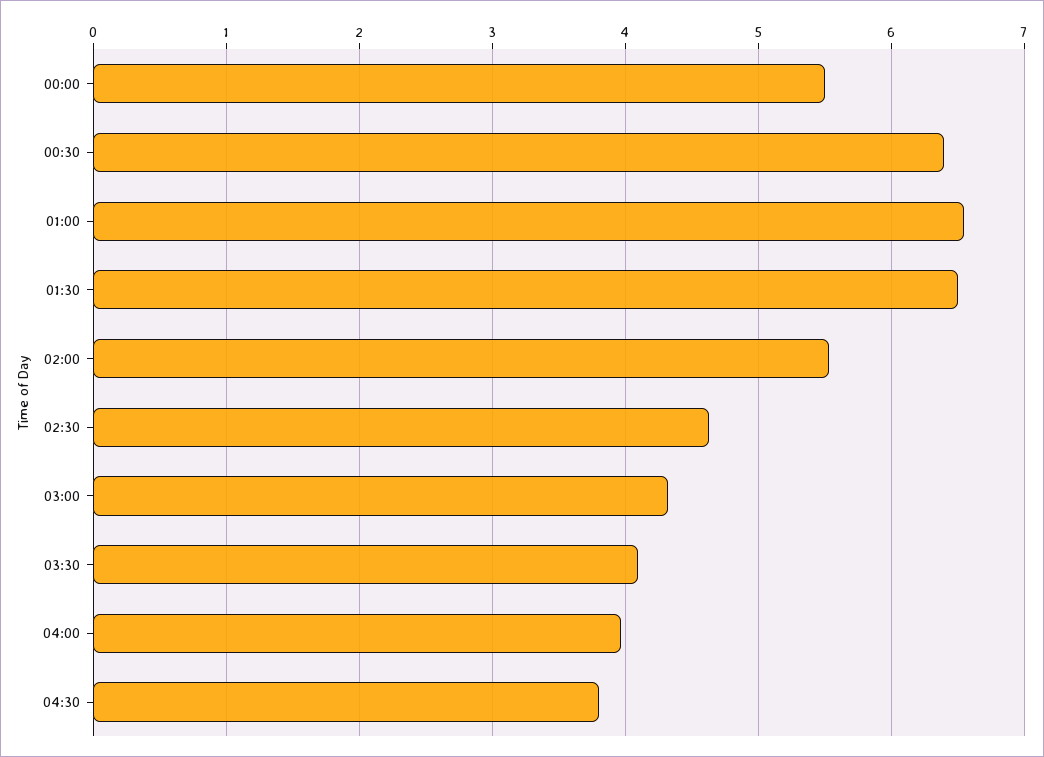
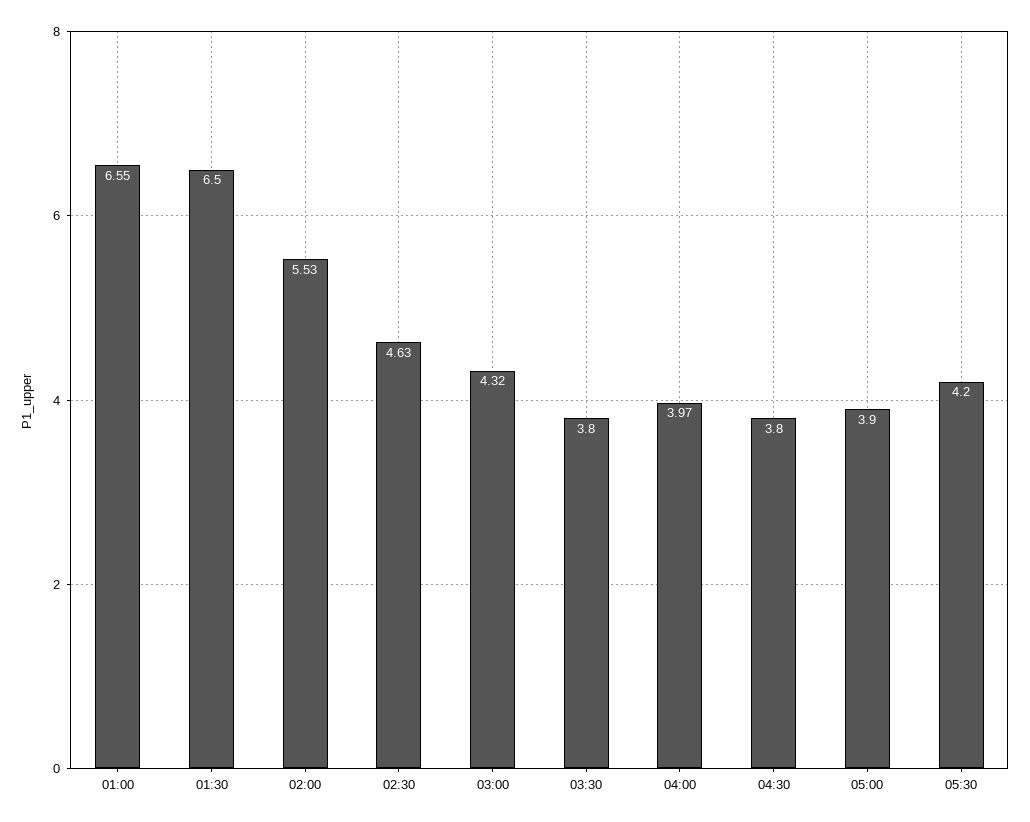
00:00: 5.5 -> none
00:30: 6.4 -> none
03:30: 4.1 -> 3.8
05:00: none -> 3.9
05:30: none -> 4.2

